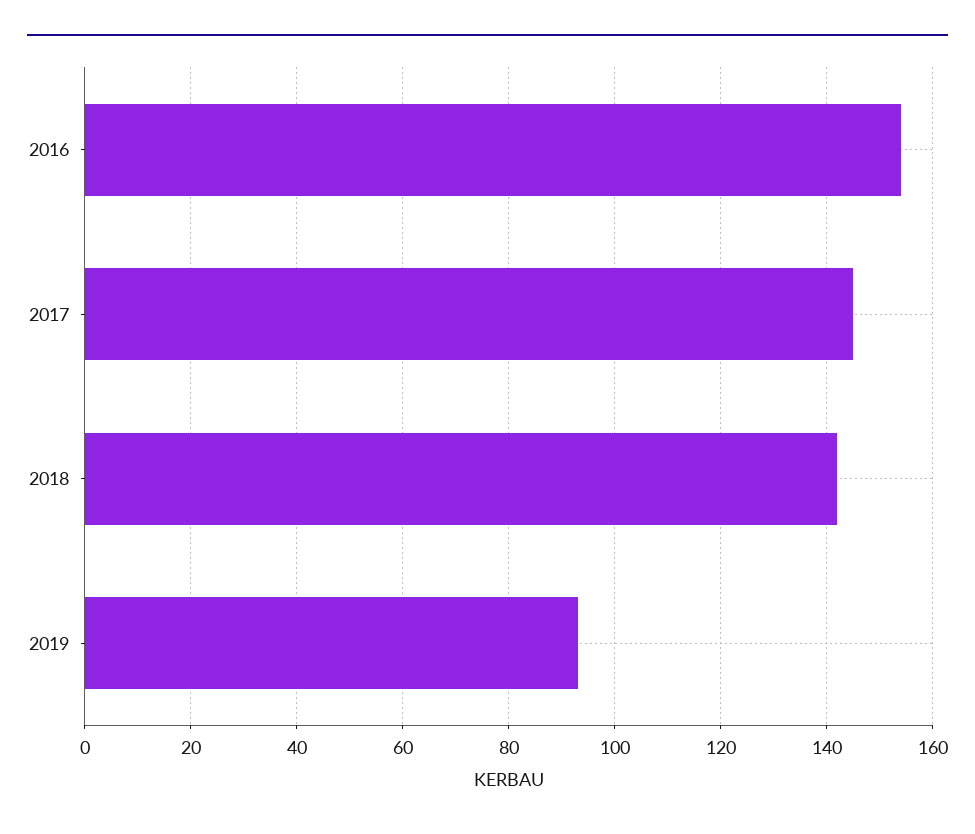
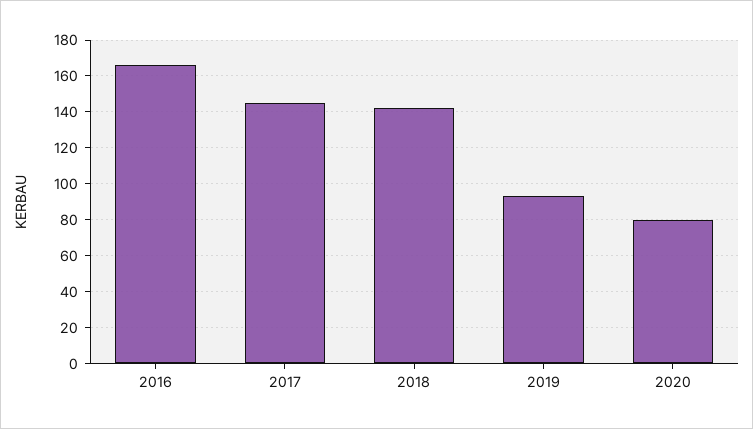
2016: 155 -> 165
2020: none -> 80

